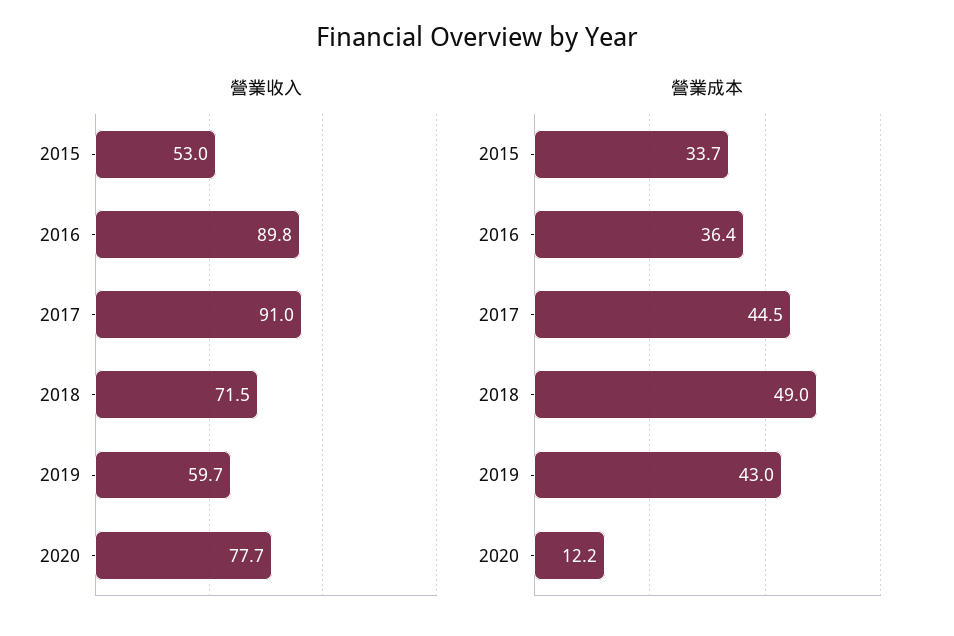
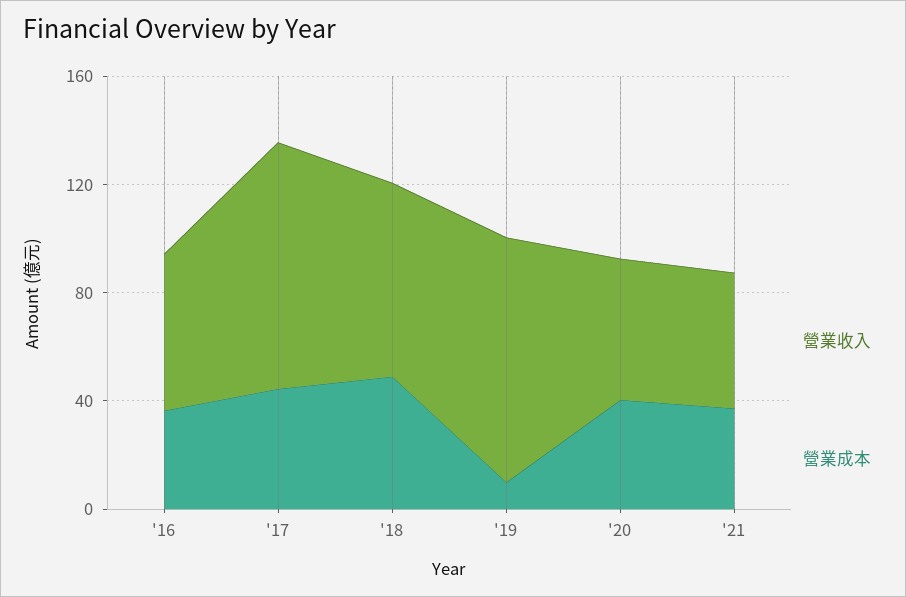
營業收入, 2015: 53 -> none
營業收入, 2016: 89.8 -> 60
營業收入, 2019: 59.7 -> 90
營業收入, 2020: 77.7 -> 50
營業成本, 2015: 33.7 -> none
營業成本, 2019: 43 -> 10
營業成本, 2020: 12.2 -> 40
營業收入, '21: none -> 50
營業成本, '21: none -> 40

